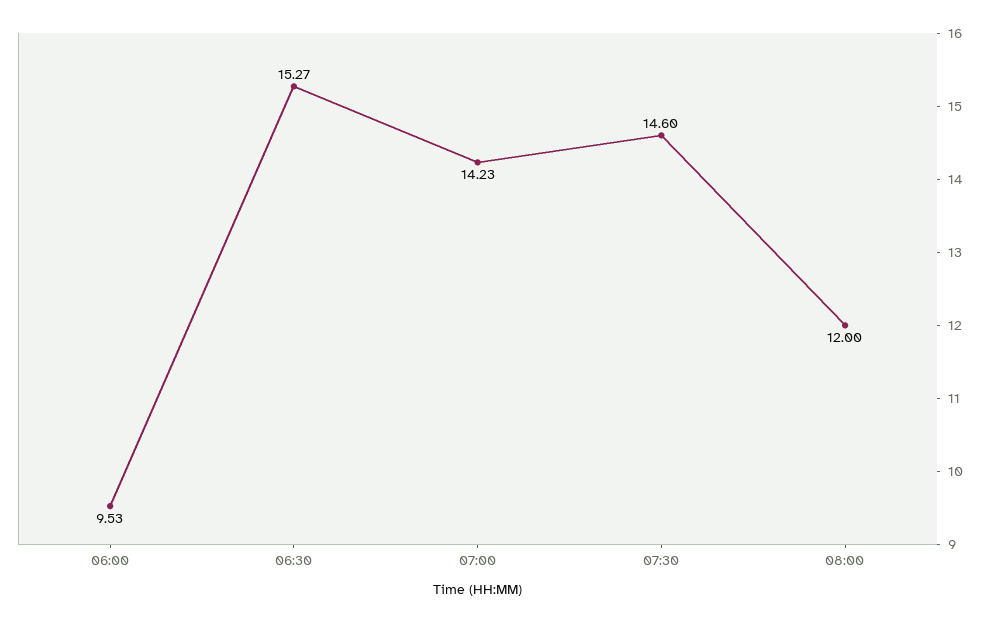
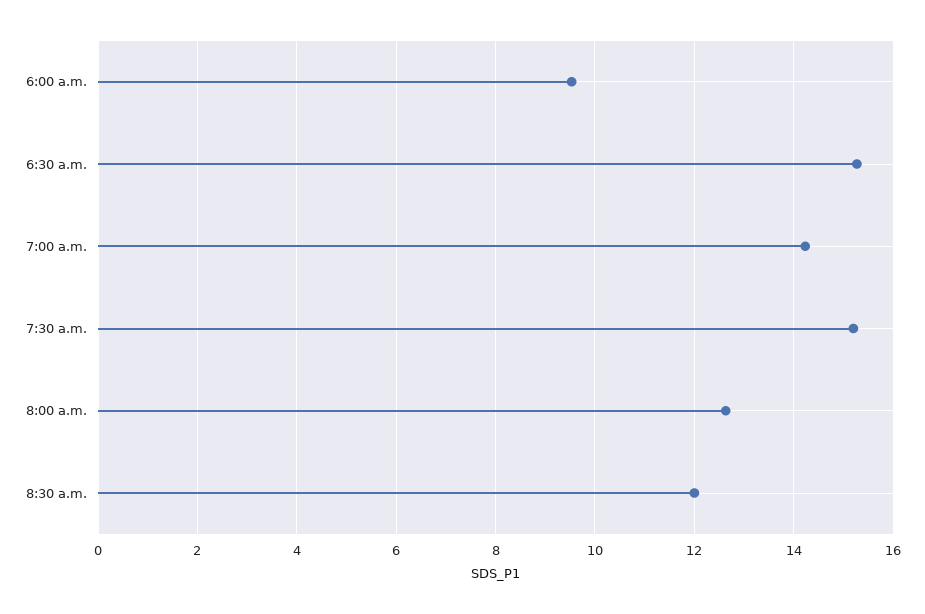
07:30: 14.6 -> 15.2
08:00: 12 -> 12.6
8:30 a.m.: none -> 12

